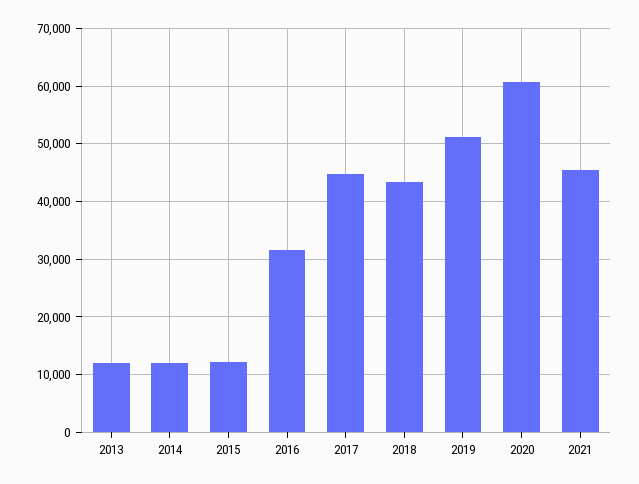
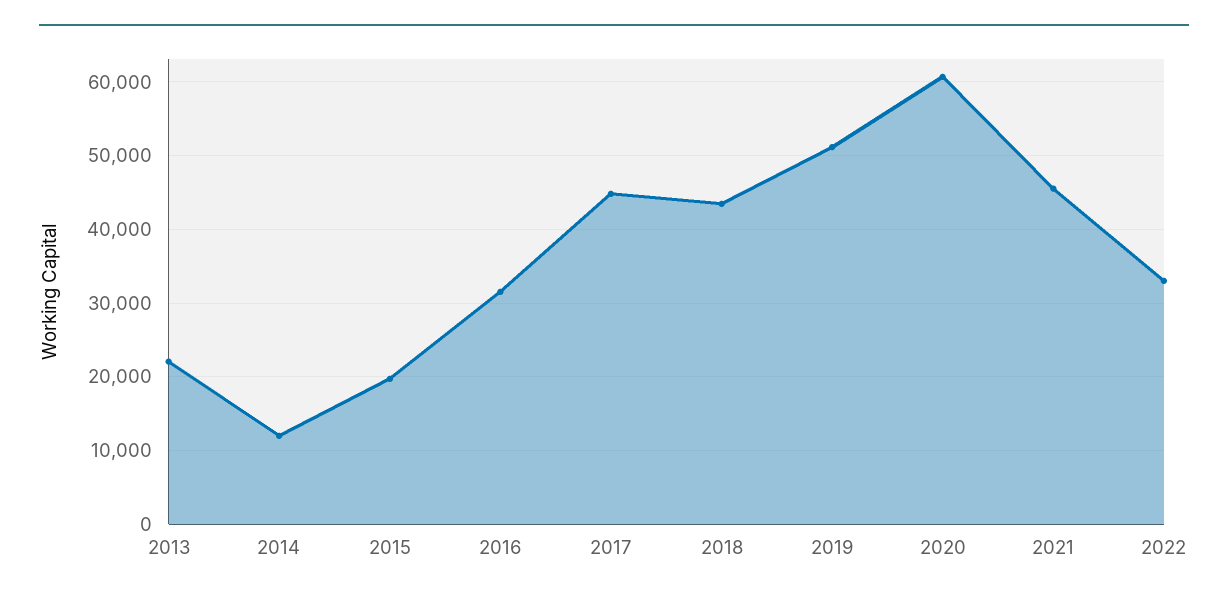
2013: 12000 -> 22000
2015: 12000 -> 20000
2022: none -> 33000

